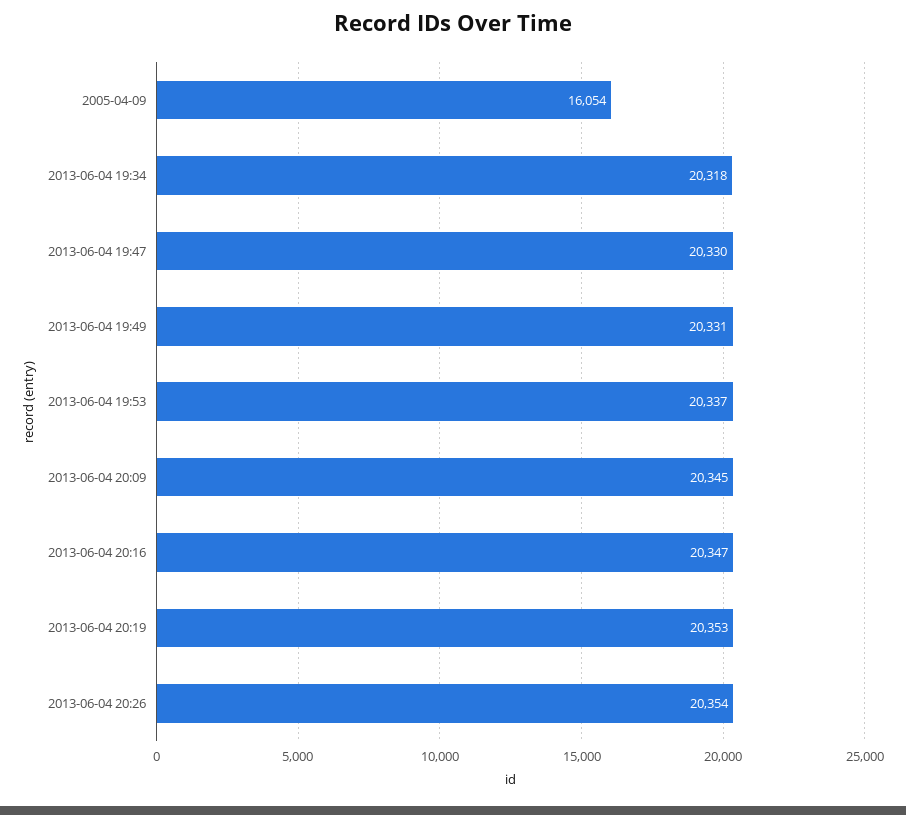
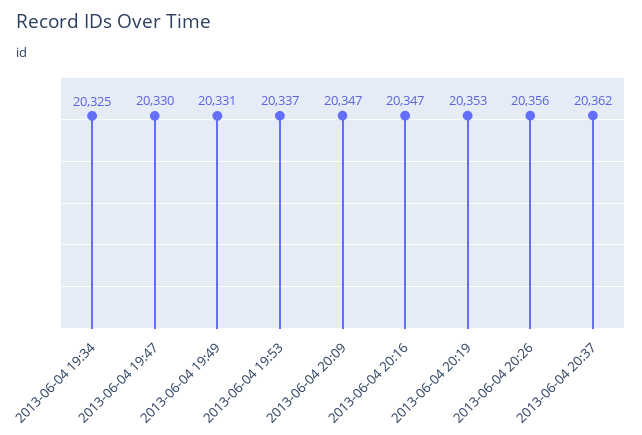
2005-04-09: 16054 -> none
2013-06-04 19:34: 20318 -> 20325
2013-06-04 20:09: 20345 -> 20347
2013-06-04 20:26: 20354 -> 20356
2013-06-04 20:37: none -> 20362

